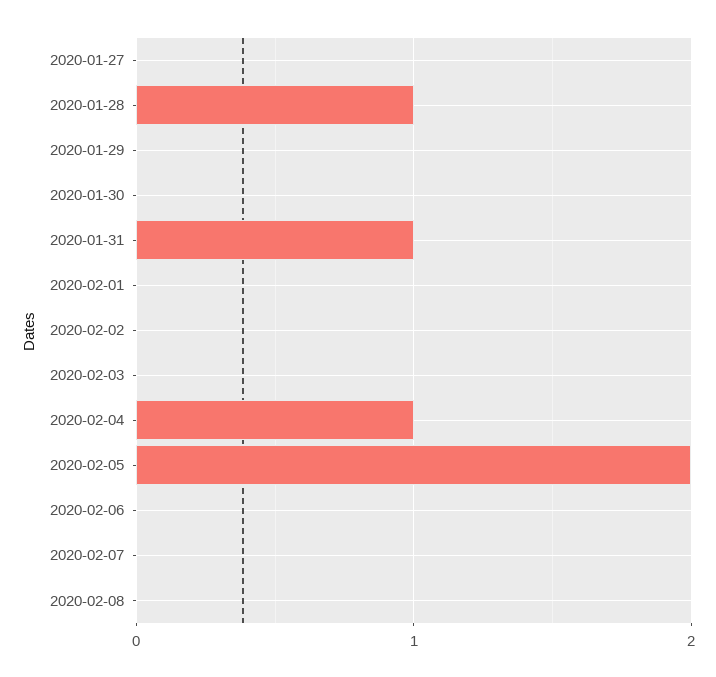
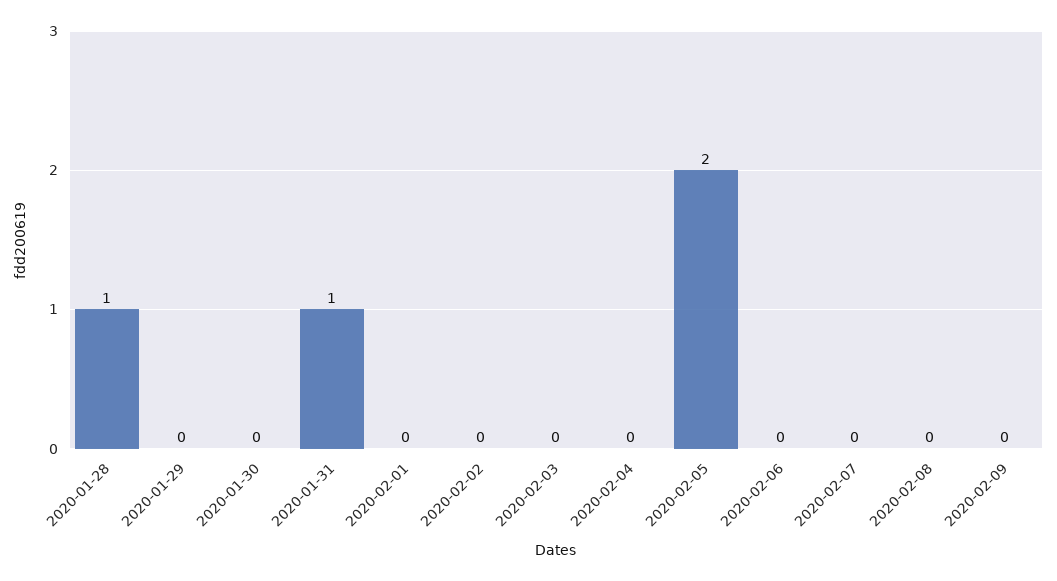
2020-01-27: 0 -> none
2020-02-04: 1 -> 0
2020-02-09: none -> 0

